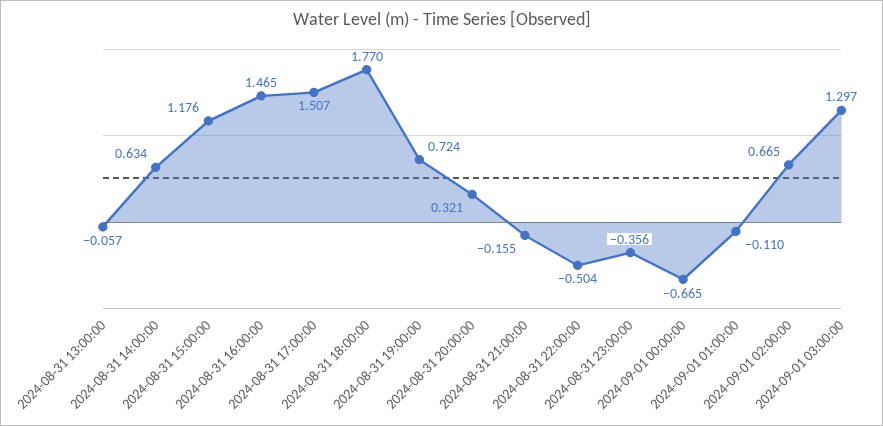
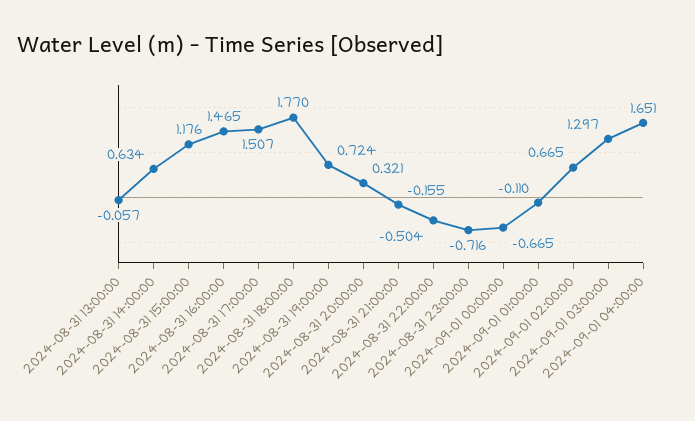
2024-08-31 23:00:00: -0.356 -> -0.716
2024-09-01 04:00:00: none -> 1.651

